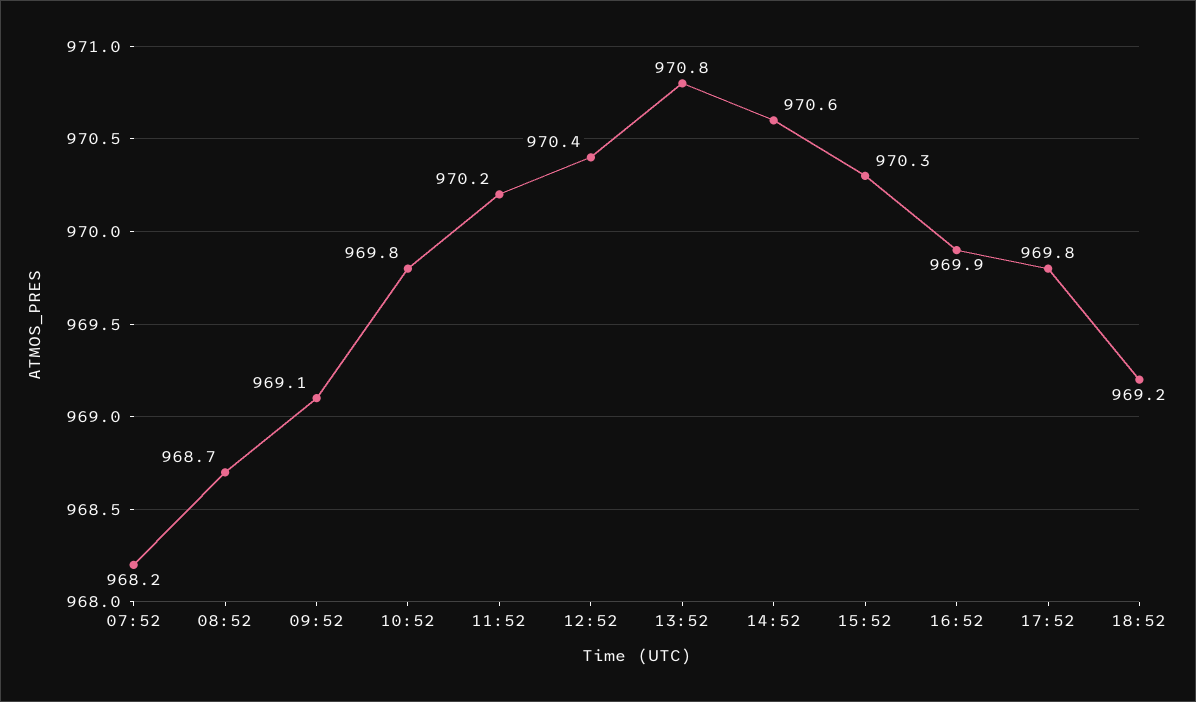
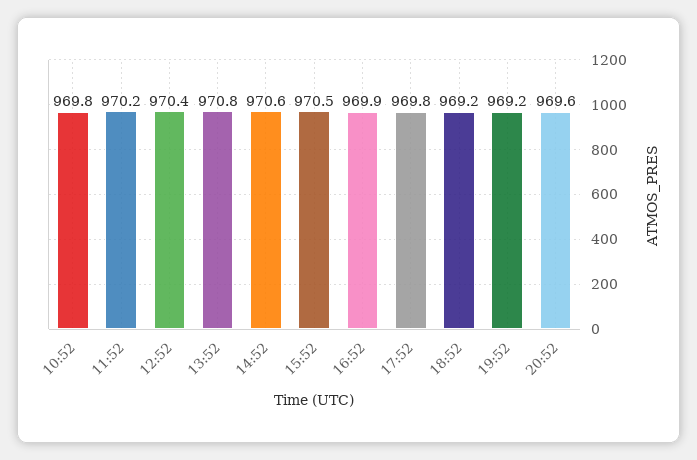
07:52: 968.2 -> none
08:52: 968.7 -> none
09:52: 969.1 -> none
15:52: 970.3 -> 970.5
19:52: none -> 969.2
20:52: none -> 969.6

